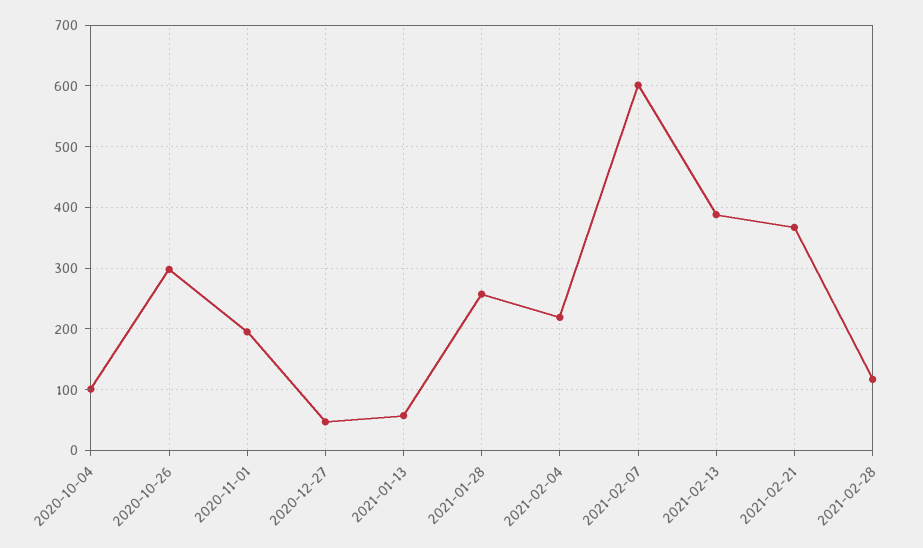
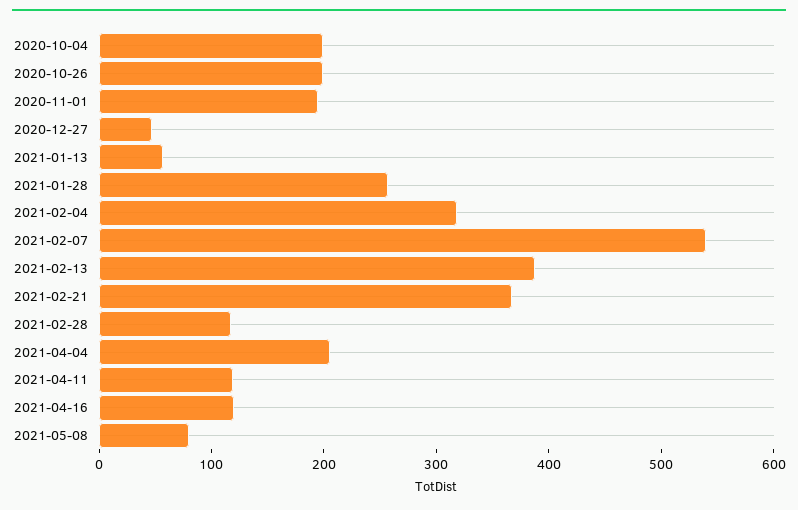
2020-10-04: 100 -> 200
2020-10-26: 300 -> 200
2021-02-04: 220 -> 320
2021-02-07: 600 -> 540
2021-04-04: none -> 200
2021-04-11: none -> 120
2021-04-16: none -> 120
2021-05-08: none -> 80

